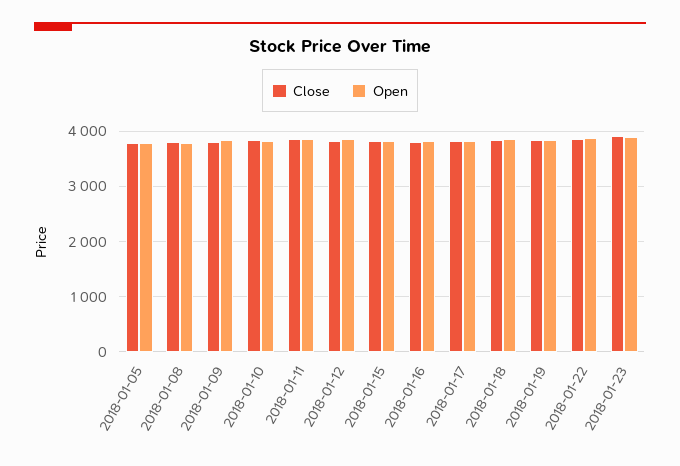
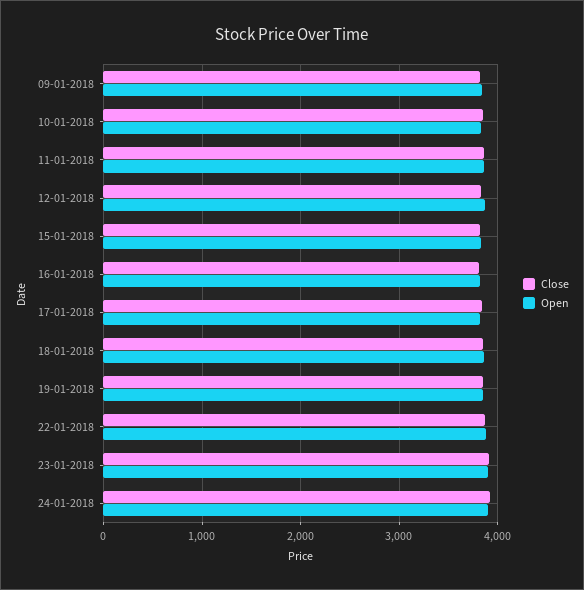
Close, 2018-01-05: 3800 -> none
Open, 2018-01-05: 3800 -> none
Close, 2018-01-08: 3800 -> none
Open, 2018-01-08: 3800 -> none
Close, 24-01-2018: none -> 3900
Open, 24-01-2018: none -> 3900

